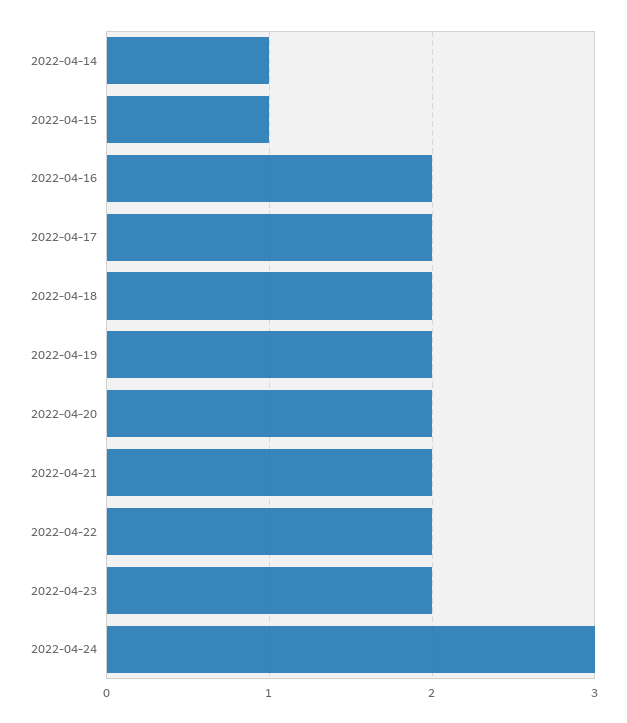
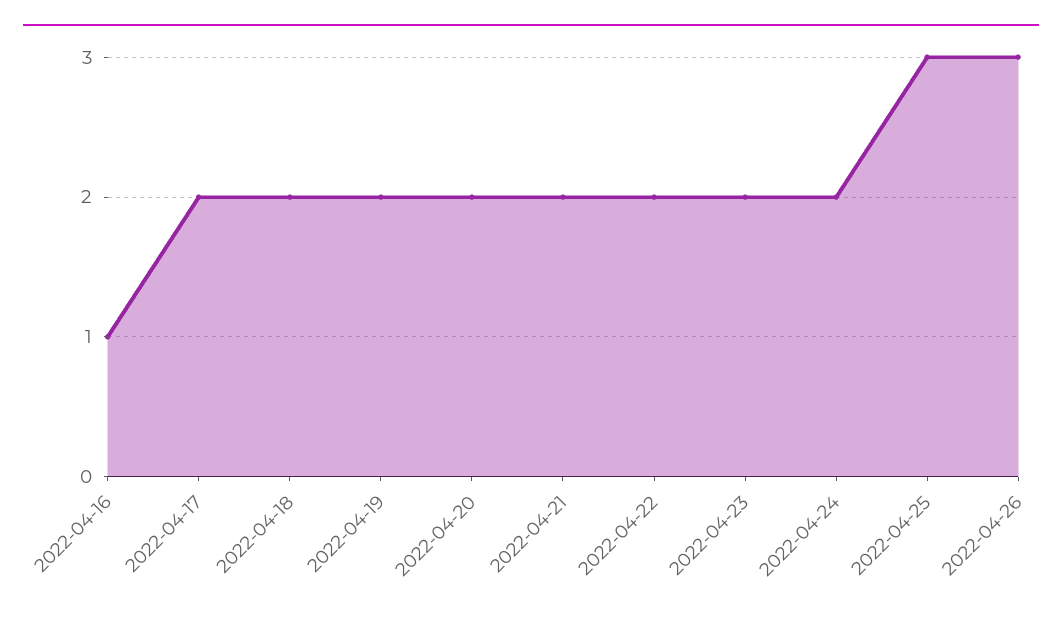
2022-04-14: 1 -> none
2022-04-15: 1 -> none
2022-04-16: 2 -> 1
2022-04-24: 3 -> 2
2022-04-25: none -> 3
2022-04-26: none -> 3

